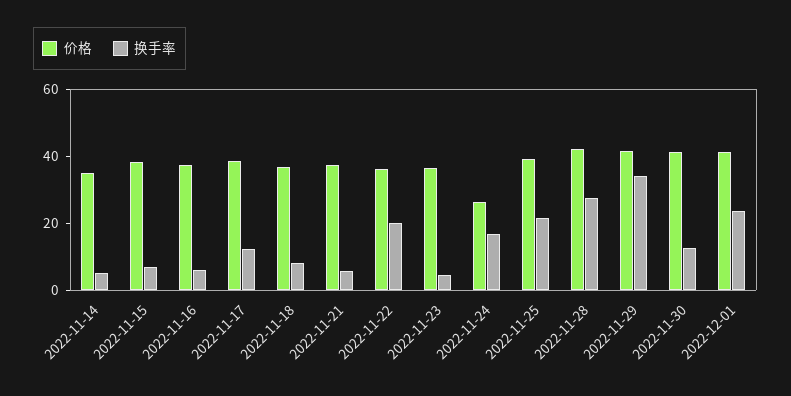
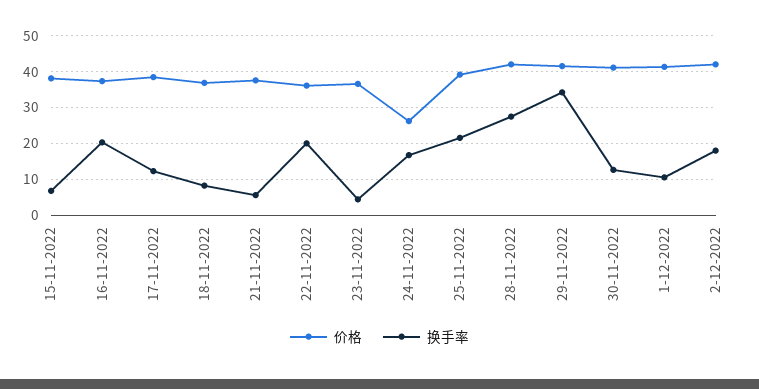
价格, 2022-11-14: 35 -> none
换手率, 2022-11-14: 5 -> none
换手率, 2022-11-16: 5 -> 20
换手率, 2022-12-01: 25 -> 10
价格, 2-12-2022: none -> 42
换手率, 2-12-2022: none -> 18

